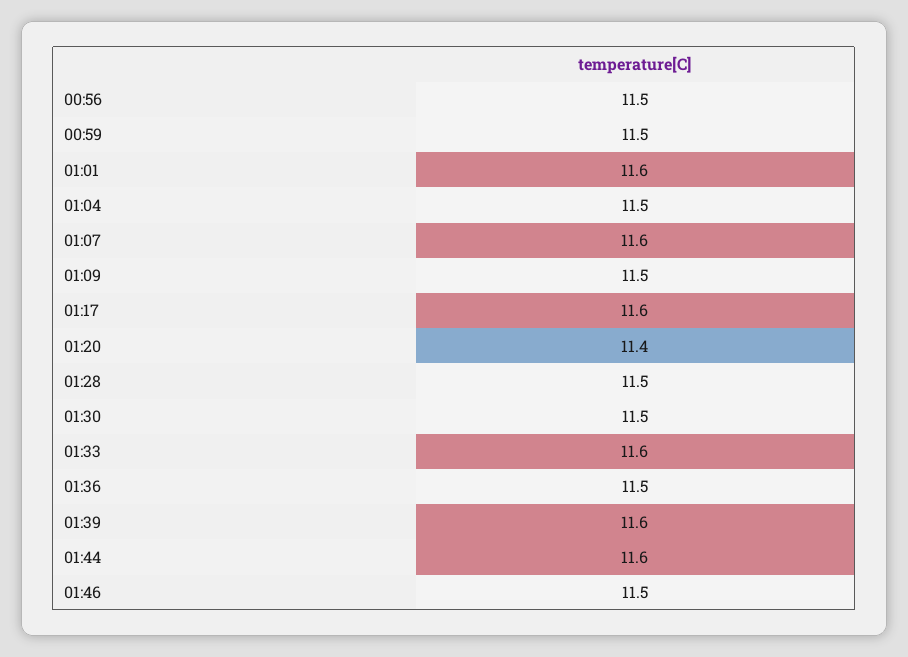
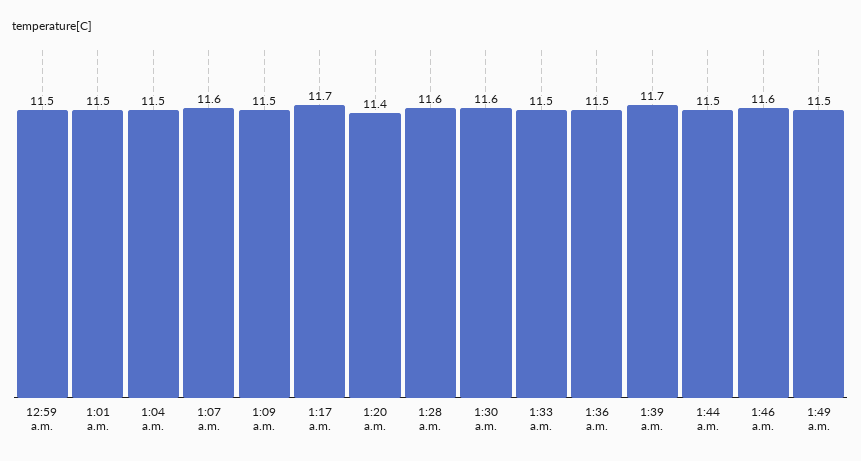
00:56: 11.5 -> none
01:01: 11.6 -> 11.5
01:17: 11.6 -> 11.7
01:28: 11.5 -> 11.6
01:30: 11.5 -> 11.6
01:33: 11.6 -> 11.5
01:39: 11.6 -> 11.7
01:44: 11.6 -> 11.5
01:46: 11.5 -> 11.6
1:49 a.m.: none -> 11.5

